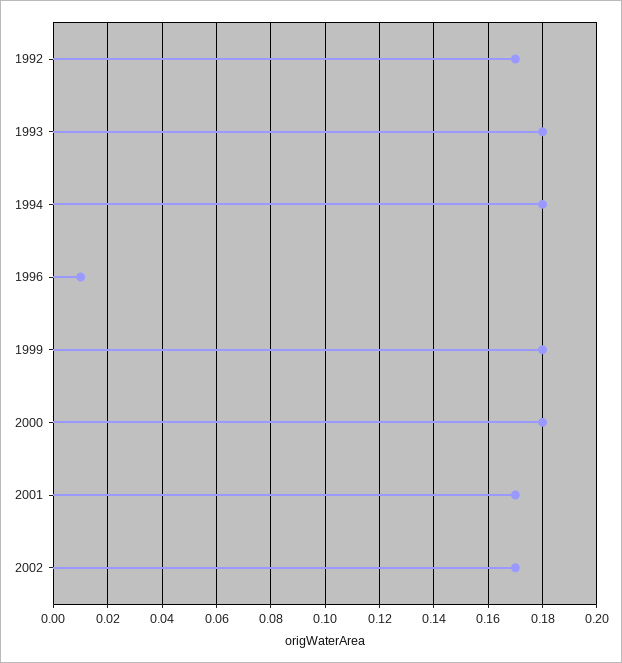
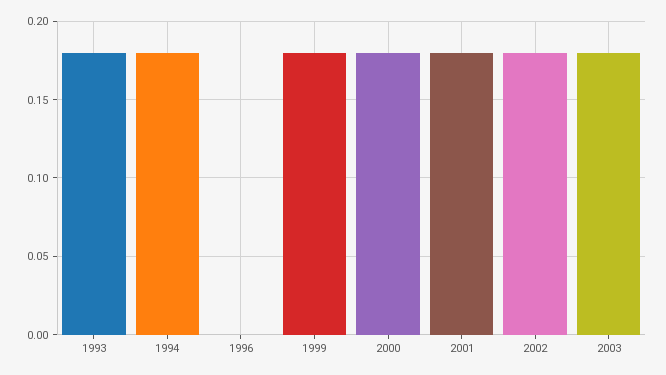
1992: 0.17 -> none
1996: 0.01 -> 0
2001: 0.17 -> 0.18
2002: 0.17 -> 0.18
2003: none -> 0.18

